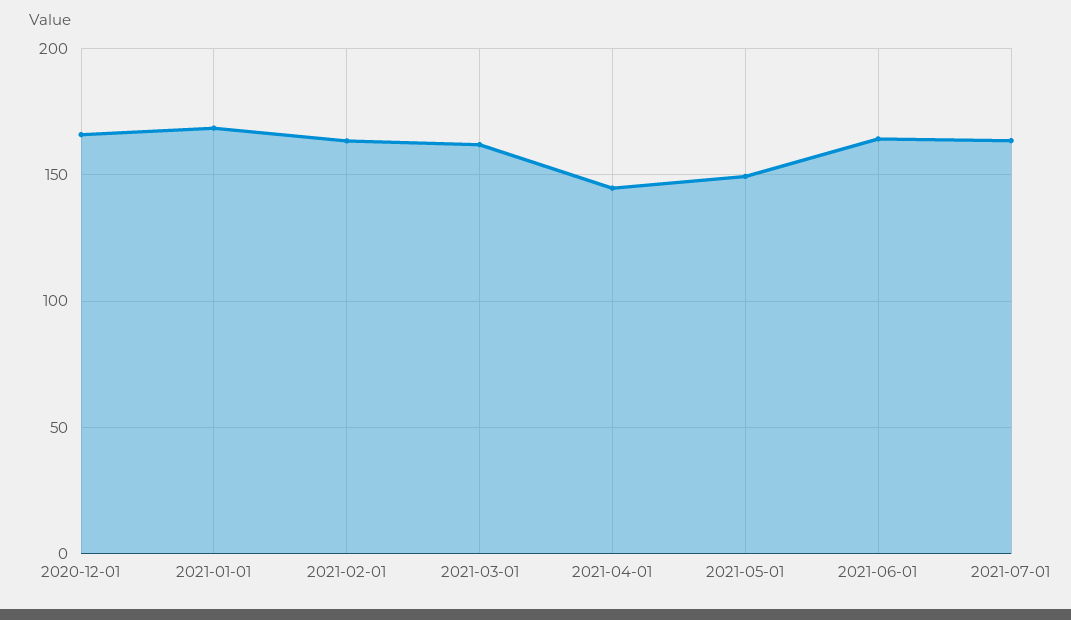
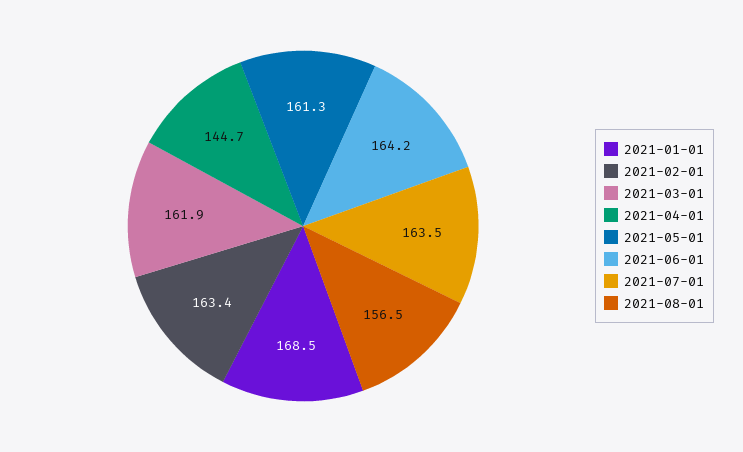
2020-12-01: 165 -> none
2021-05-01: 150 -> 161.3
2021-08-01: none -> 156.5

